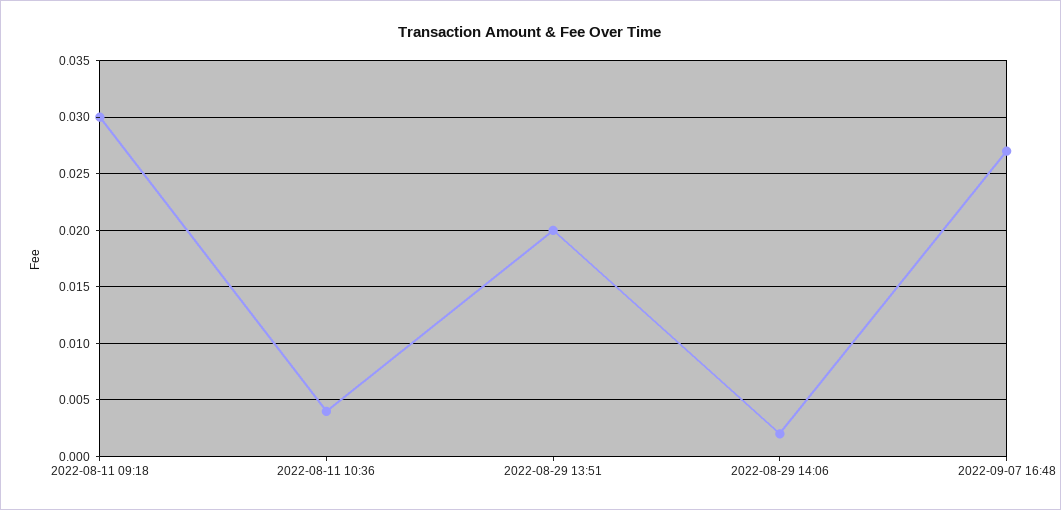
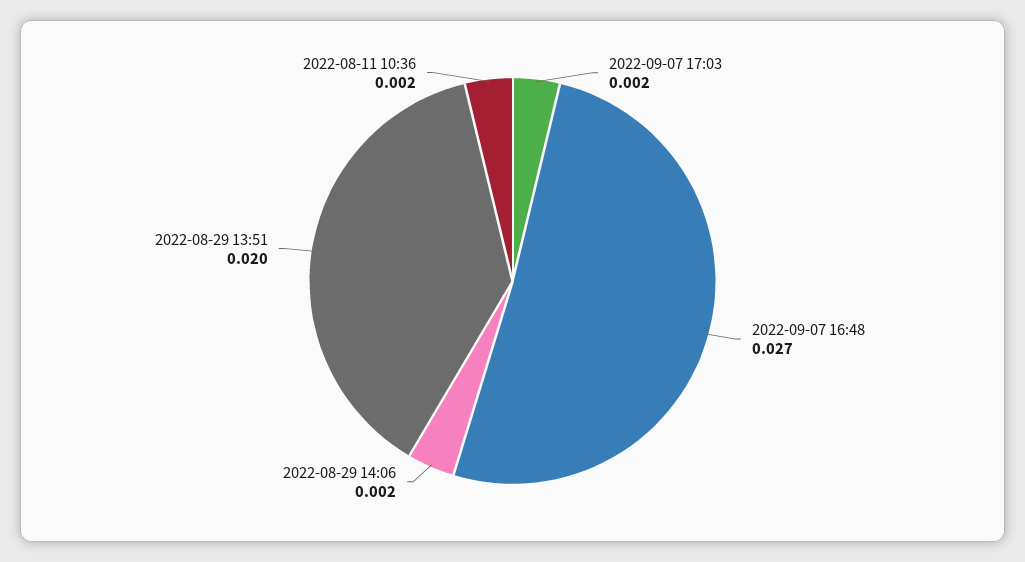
2022-08-11 09:18: 0.03 -> none
2022-08-11 10:36: 0.004 -> 0.002
2022-09-07 17:03: none -> 0.002

